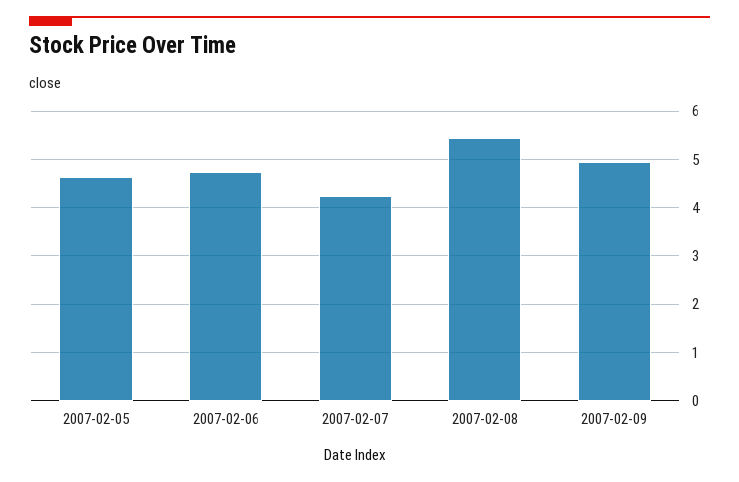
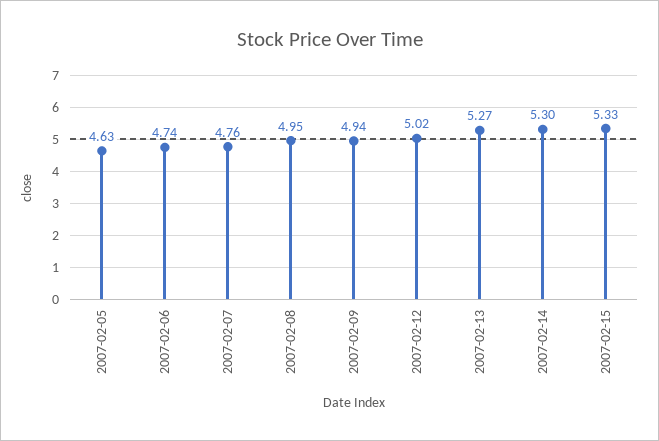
2007-02-07: 4.2 -> 4.76
2007-02-08: 5.4 -> 4.95
2007-02-12: none -> 5.02
2007-02-13: none -> 5.27
2007-02-14: none -> 5.3
2007-02-15: none -> 5.33

